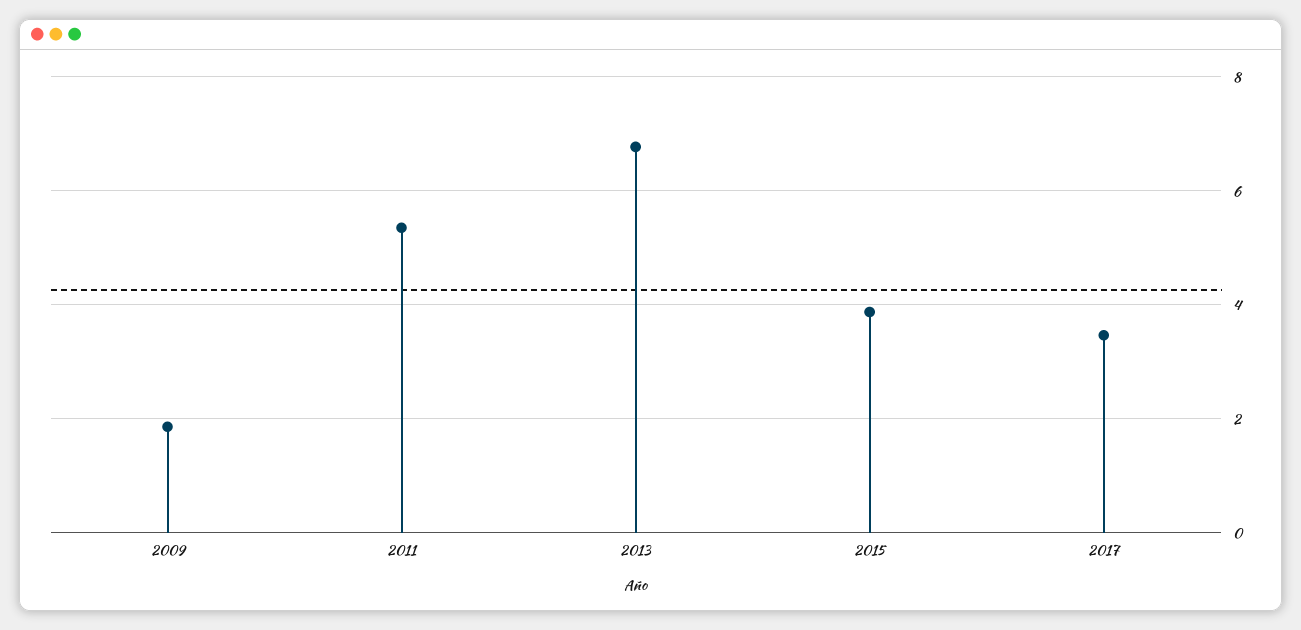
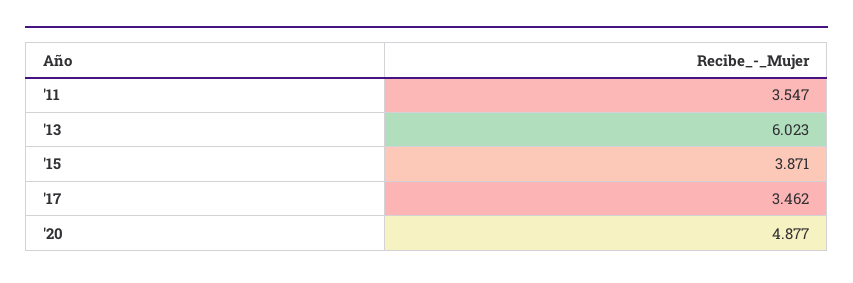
2009: 1.8 -> none
2011: 5.4 -> 3.547
2013: 6.8 -> 6.023
'20: none -> 4.877

